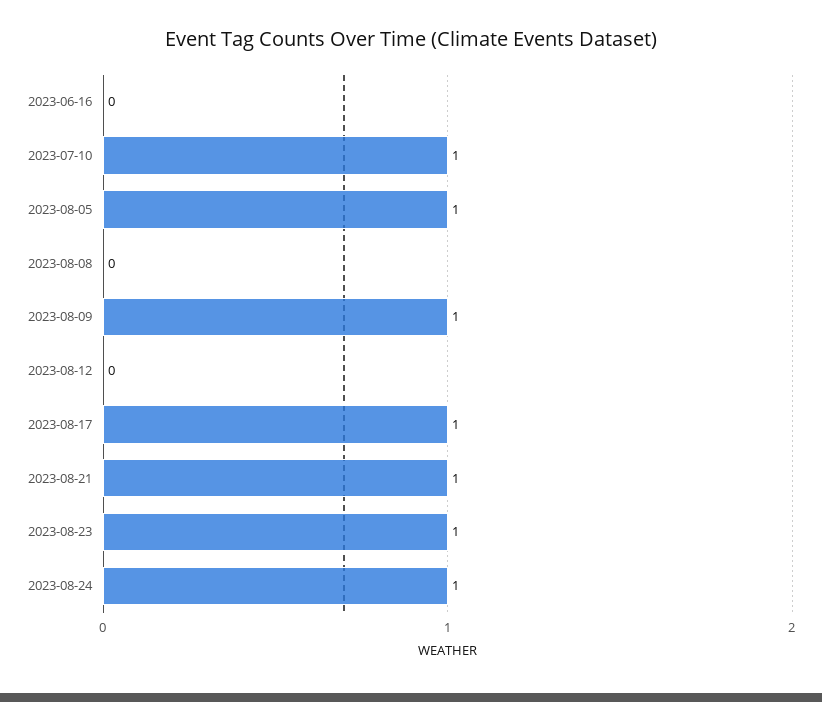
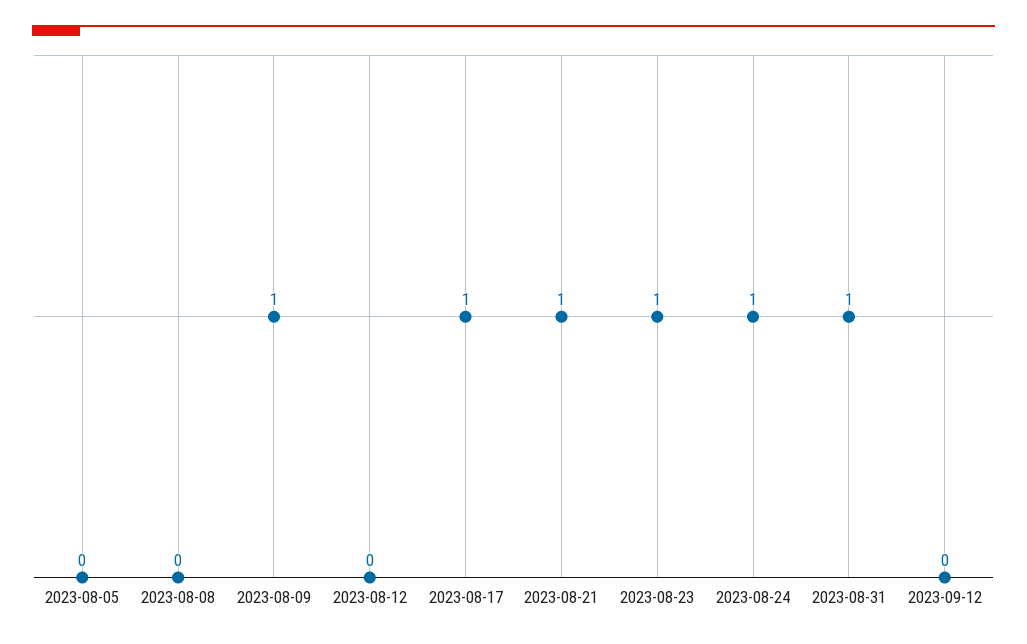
2023-06-16: 0 -> none
2023-07-10: 1 -> none
2023-08-05: 1 -> 0
2023-08-31: none -> 1
2023-09-12: none -> 0

